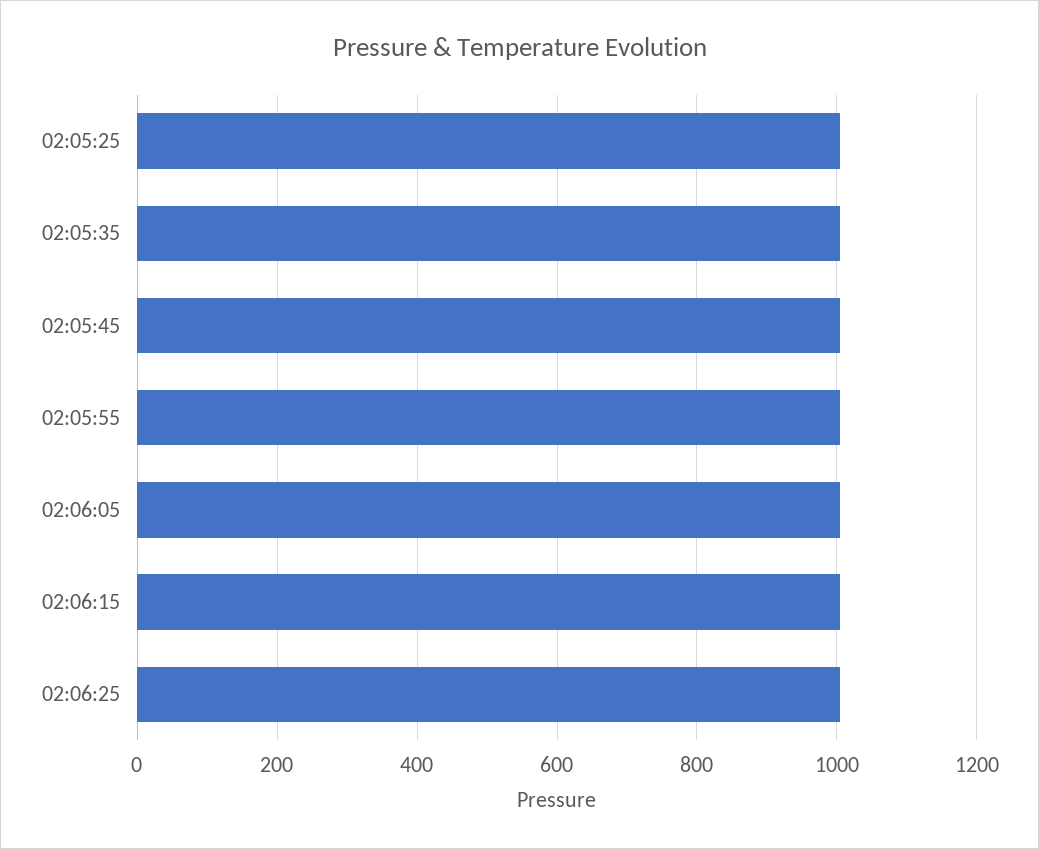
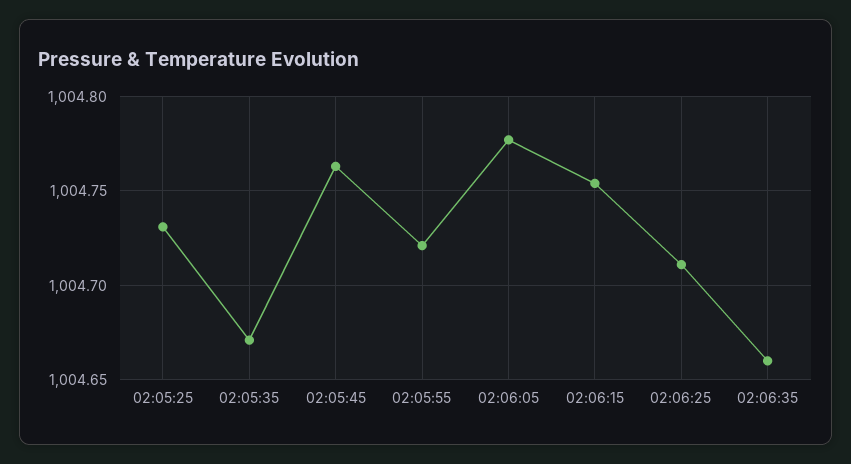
02:06:35: none -> 1004.66

